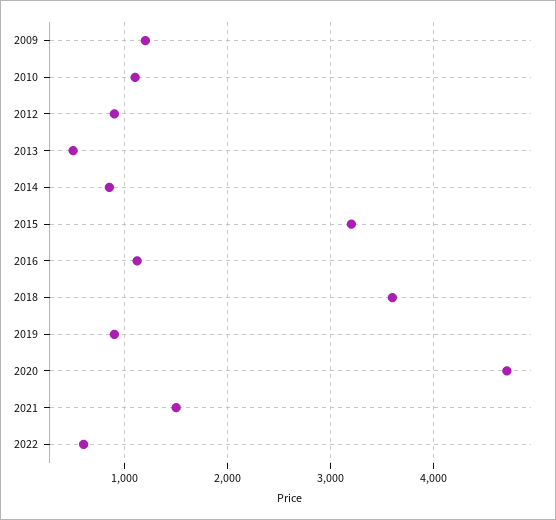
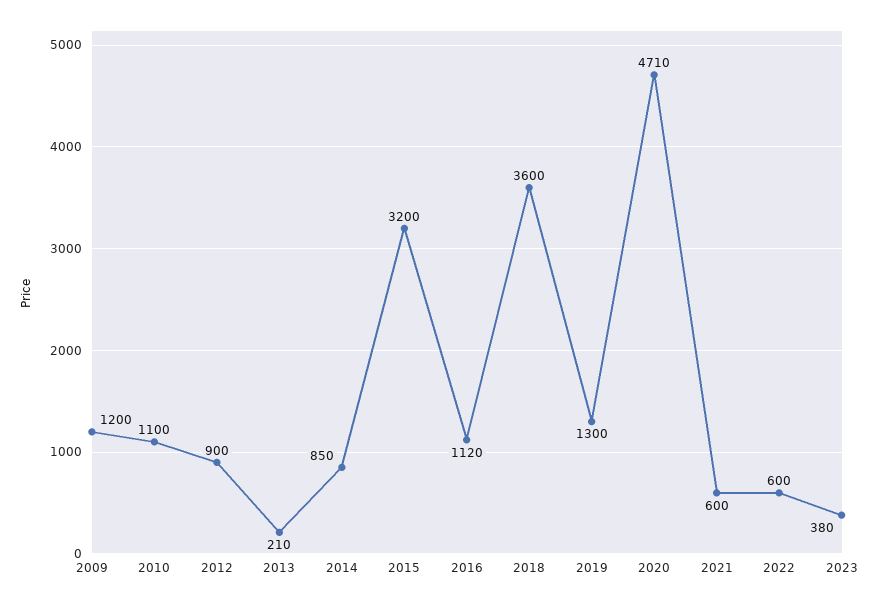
2013: 500 -> 210
2019: 900 -> 1300
2021: 1500 -> 600
2023: none -> 380

